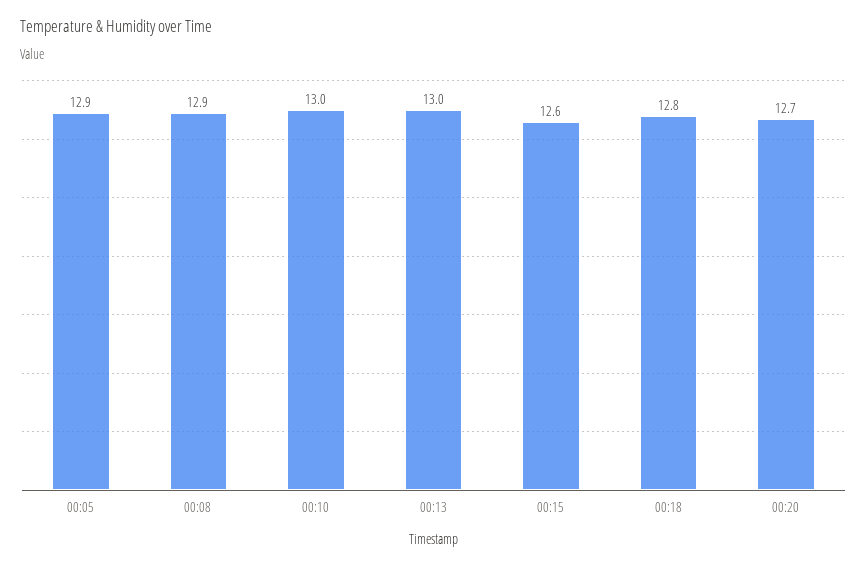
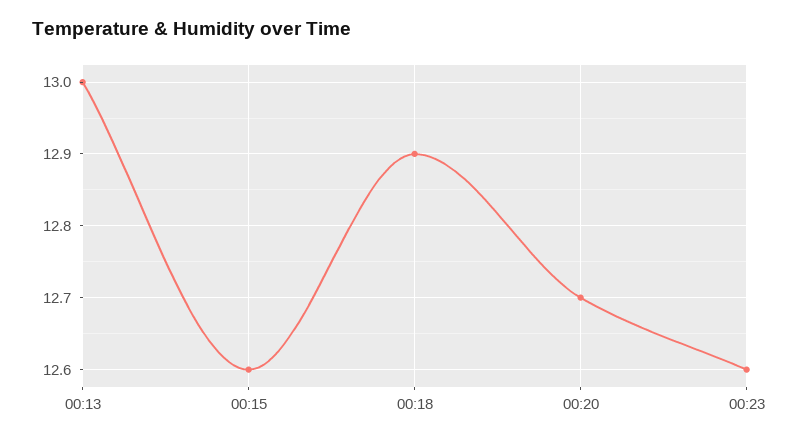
00:05: 12.9 -> none
00:08: 12.9 -> none
00:10: 13 -> none
00:18: 12.8 -> 12.9
00:23: none -> 12.6

